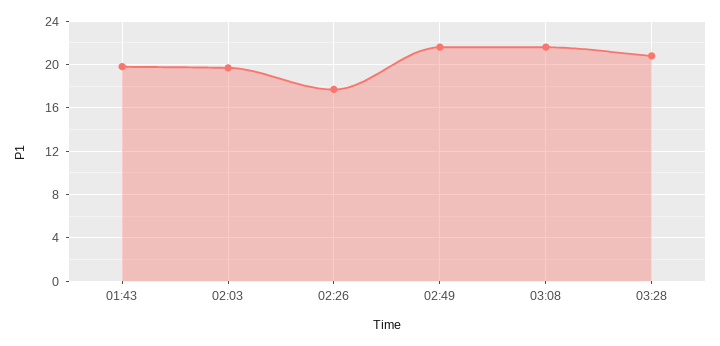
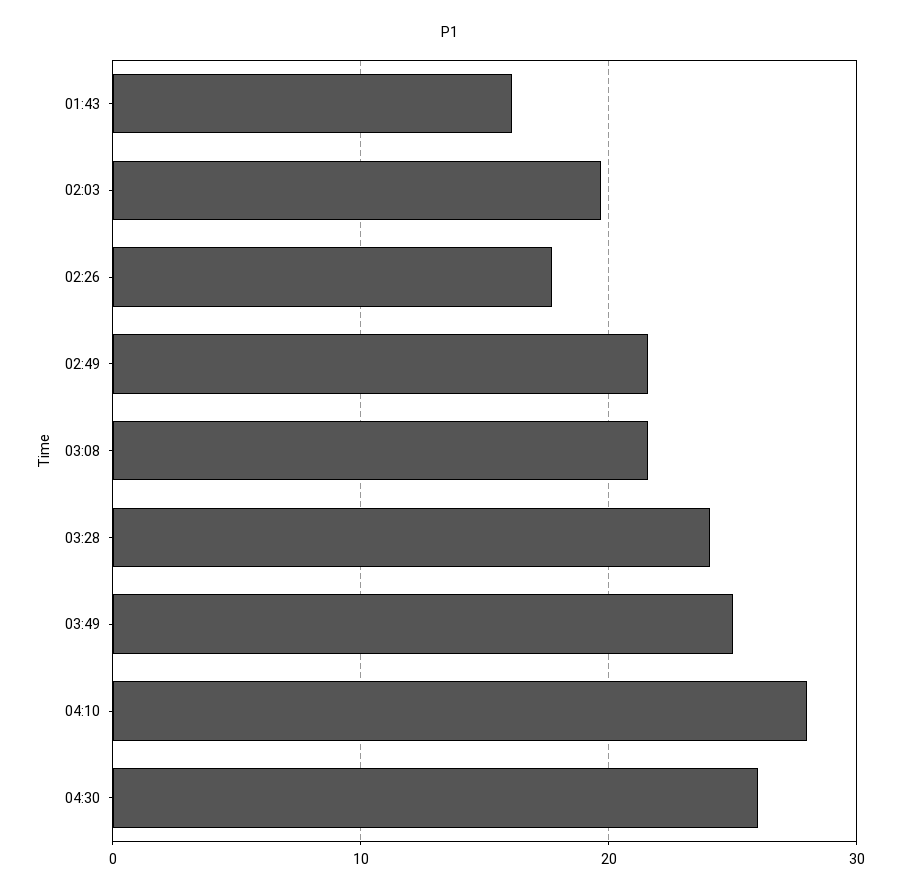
01:43: 20 -> 16
03:28: 21 -> 24
03:49: none -> 25
04:10: none -> 28
04:30: none -> 26

